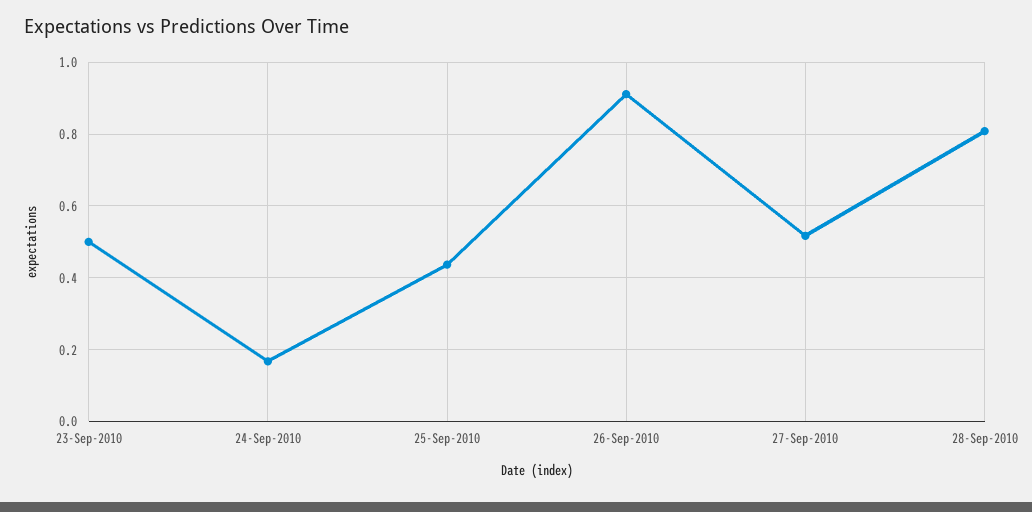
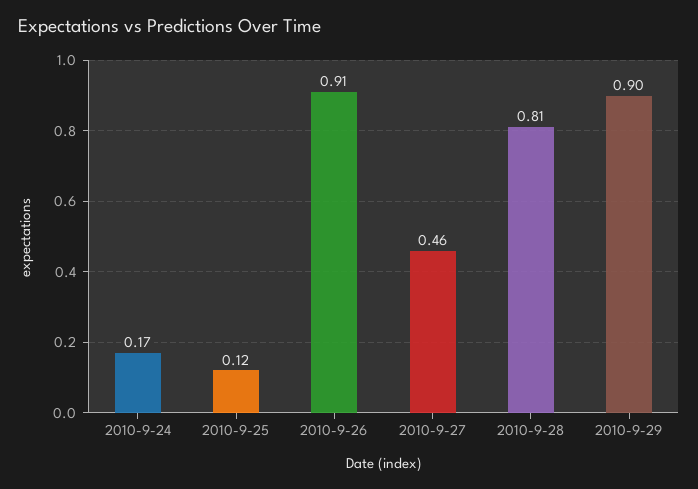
23-Sep-2010: 0.5 -> none
25-Sep-2010: 0.44 -> 0.12
27-Sep-2010: 0.52 -> 0.46
2010-9-29: none -> 0.9

